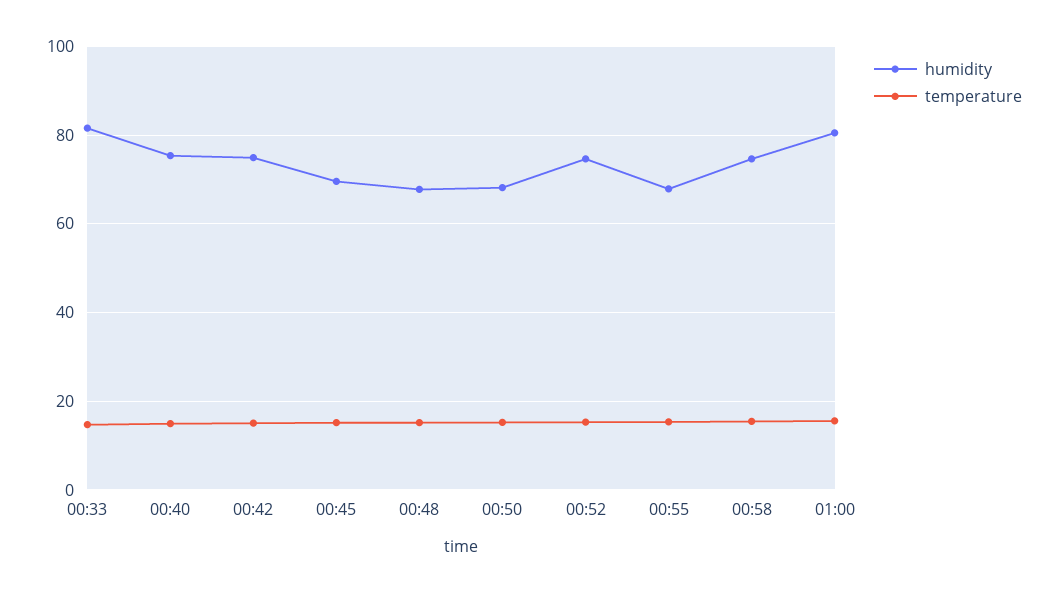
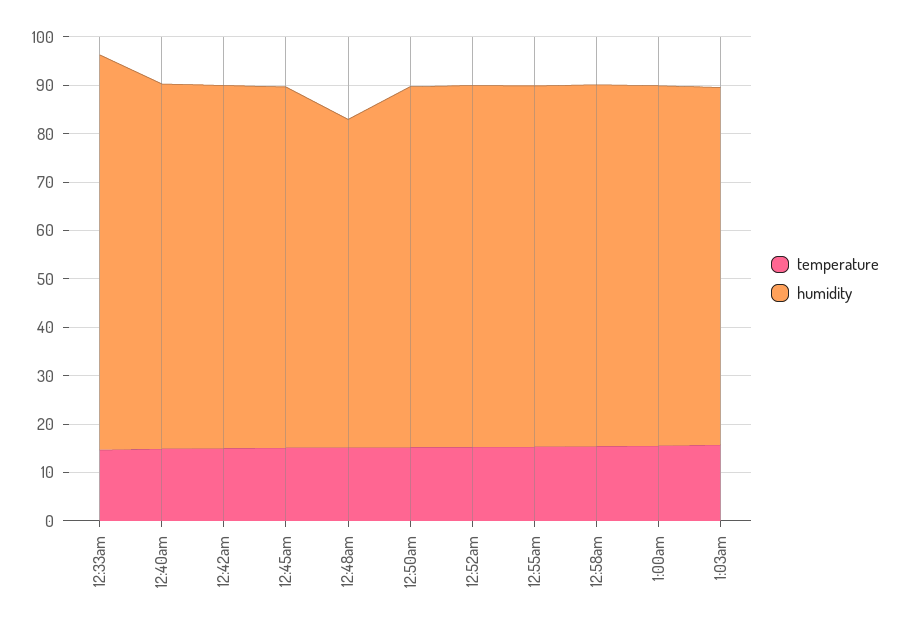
humidity, 00:45: 70 -> 74
humidity, 00:50: 68 -> 74
humidity, 00:55: 68 -> 74
humidity, 01:00: 80 -> 74
temperature, 1:03am: none -> 16
humidity, 1:03am: none -> 74

